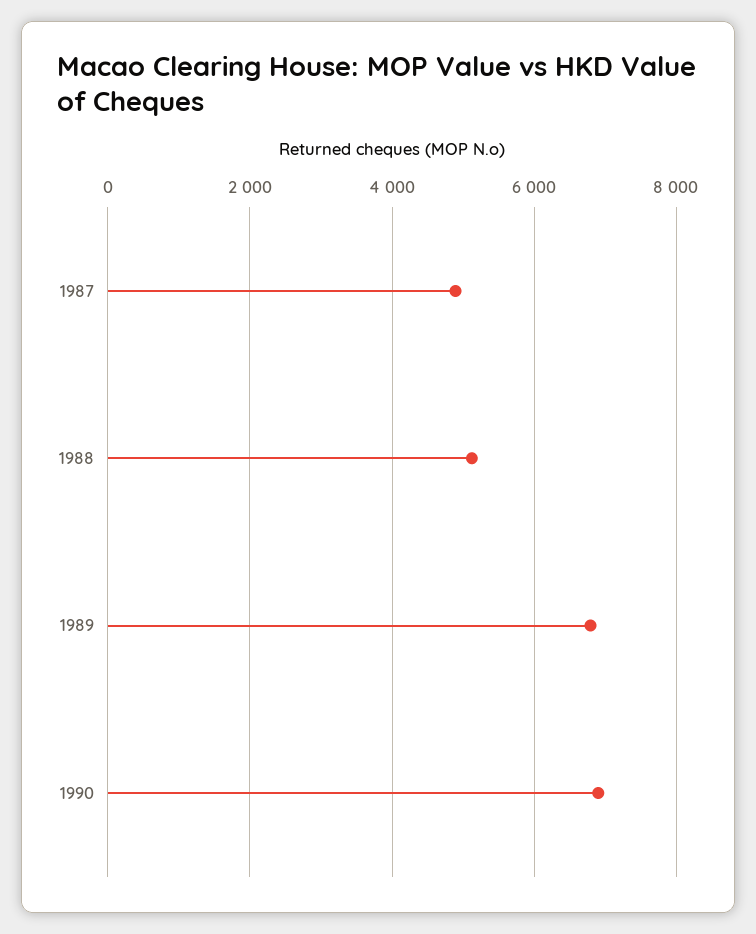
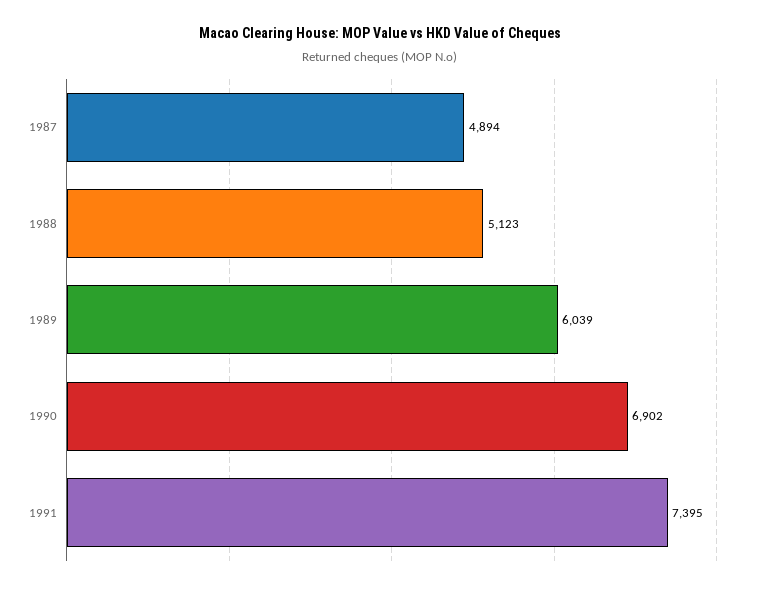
1989: 6800 -> 6039
1991: none -> 7395

